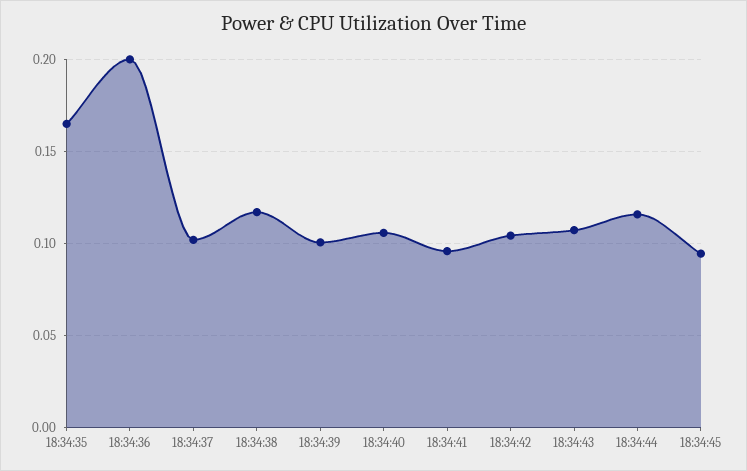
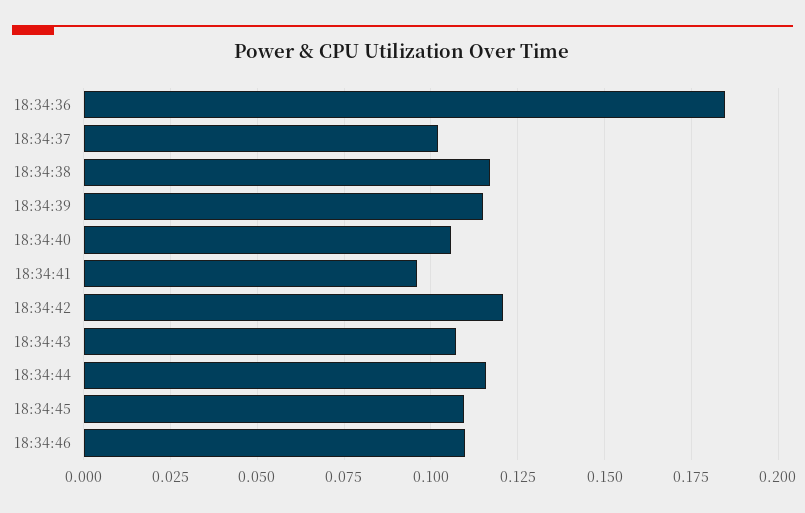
18:34:35: 0.165 -> none
18:34:36: 0.2 -> 0.185
18:34:39: 0.1 -> 0.115
18:34:42: 0.105 -> 0.12
18:34:45: 0.095 -> 0.11
18:34:46: none -> 0.11

